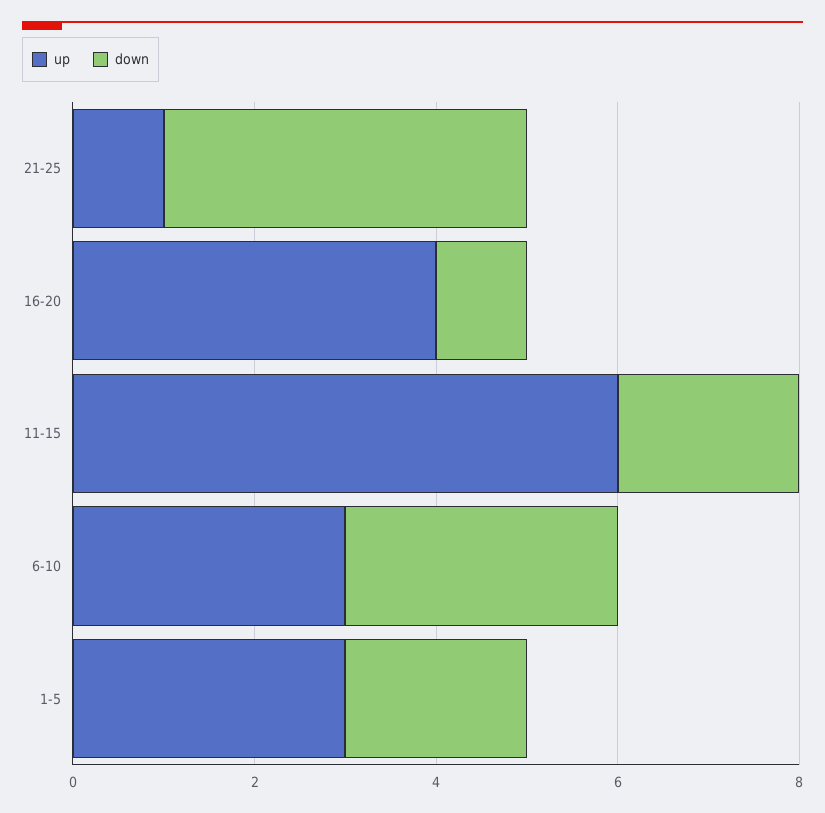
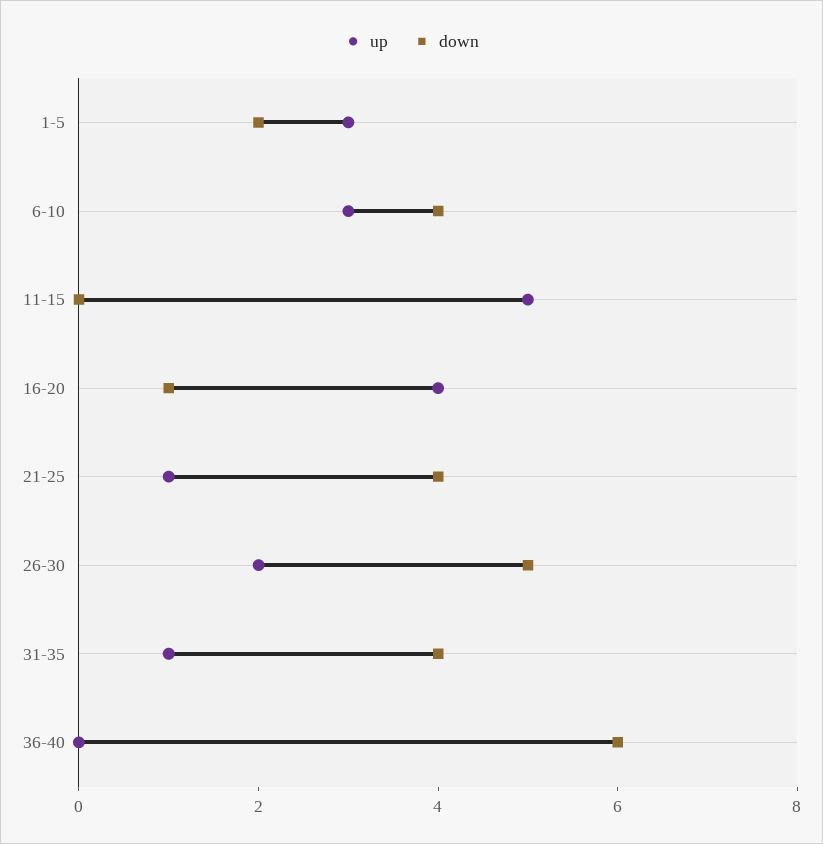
up, 11-15: 6 -> 5
down, 11-15: 2 -> 0
down, 6-10: 3 -> 4
up, 26-30: none -> 2
down, 26-30: none -> 5
up, 31-35: none -> 1
down, 31-35: none -> 4
up, 36-40: none -> 0
down, 36-40: none -> 6

